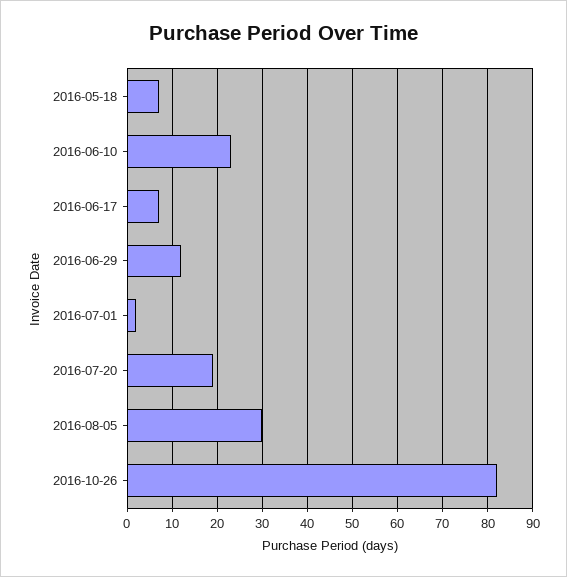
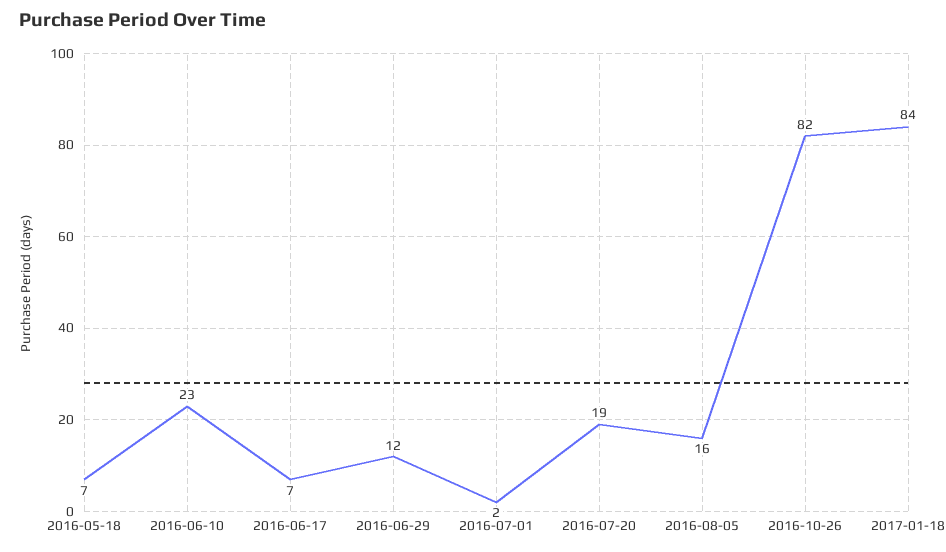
2016-08-05: 30 -> 16
2017-01-18: none -> 84

